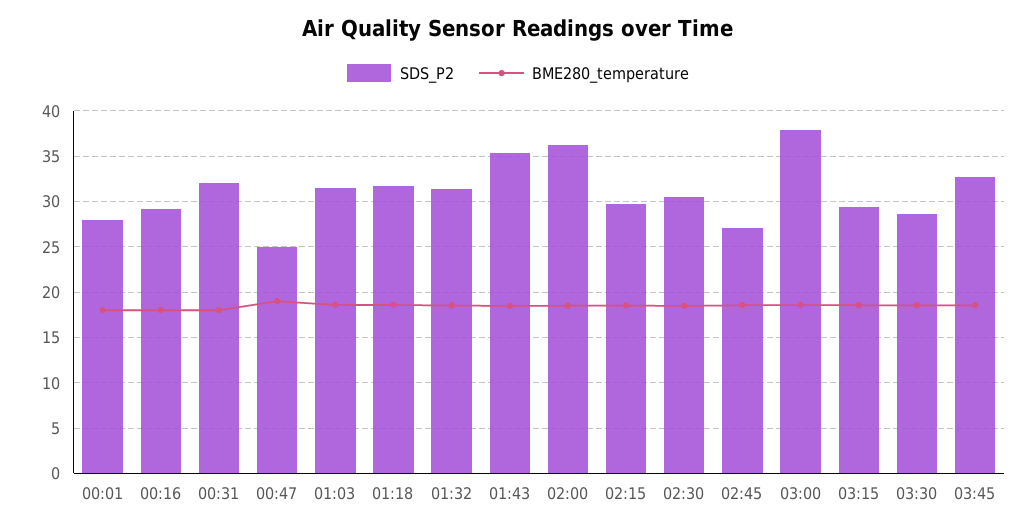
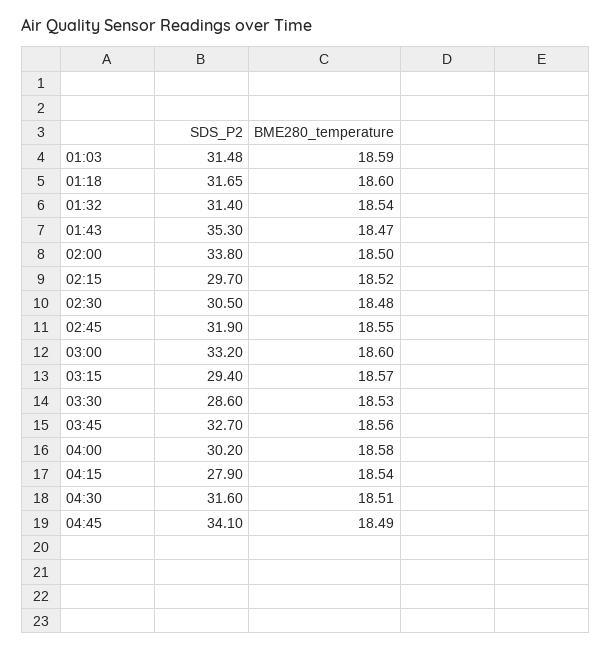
SDS_P2, 00:01: 28 -> none
BME280_temperature, 00:01: 18 -> none
SDS_P2, 00:16: 29 -> none
BME280_temperature, 00:16: 18 -> none
SDS_P2, 00:31: 32 -> none
BME280_temperature, 00:31: 18 -> none
SDS_P2, 00:47: 25 -> none
BME280_temperature, 00:47: 19 -> none
SDS_P2, 02:00: 36 -> 33.8
SDS_P2, 02:45: 27 -> 31.9
SDS_P2, 03:00: 38 -> 33.2
SDS_P2, 04:00: none -> 30.2
BME280_temperature, 04:00: none -> 18.58
SDS_P2, 04:15: none -> 27.9
BME280_temperature, 04:15: none -> 18.54
SDS_P2, 04:30: none -> 31.6
BME280_temperature, 04:30: none -> 18.51
SDS_P2, 04:45: none -> 34.1
BME280_temperature, 04:45: none -> 18.49

